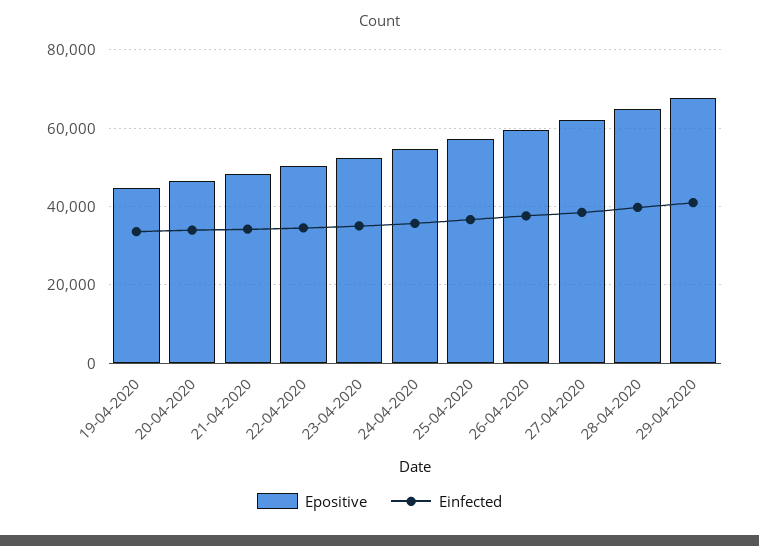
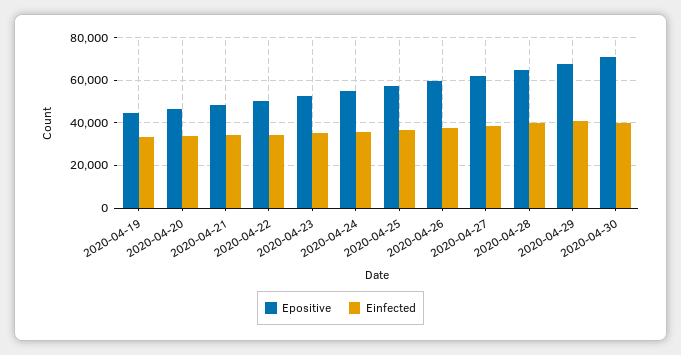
Epositive, 2020-04-30: none -> 70000
Einfected, 2020-04-30: none -> 40000

